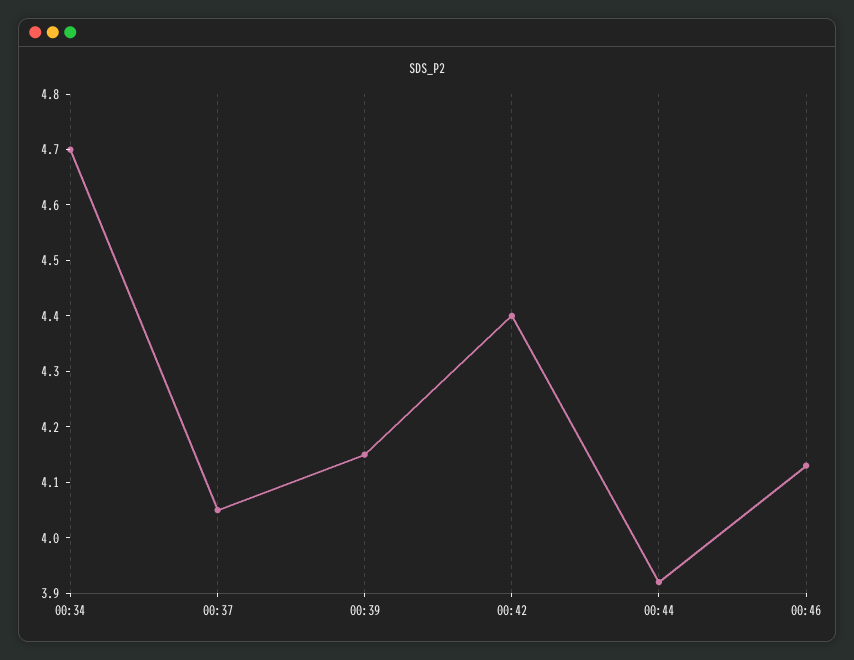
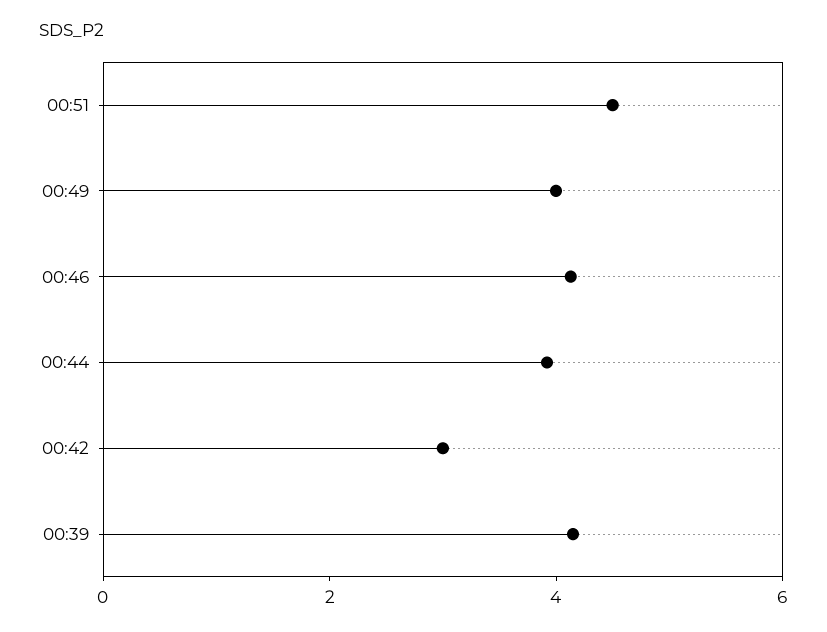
00:34: 4.7 -> none
00:37: 4.05 -> none
00:42: 4.4 -> 3
00:51: none -> 4.5
00:49: none -> 4

